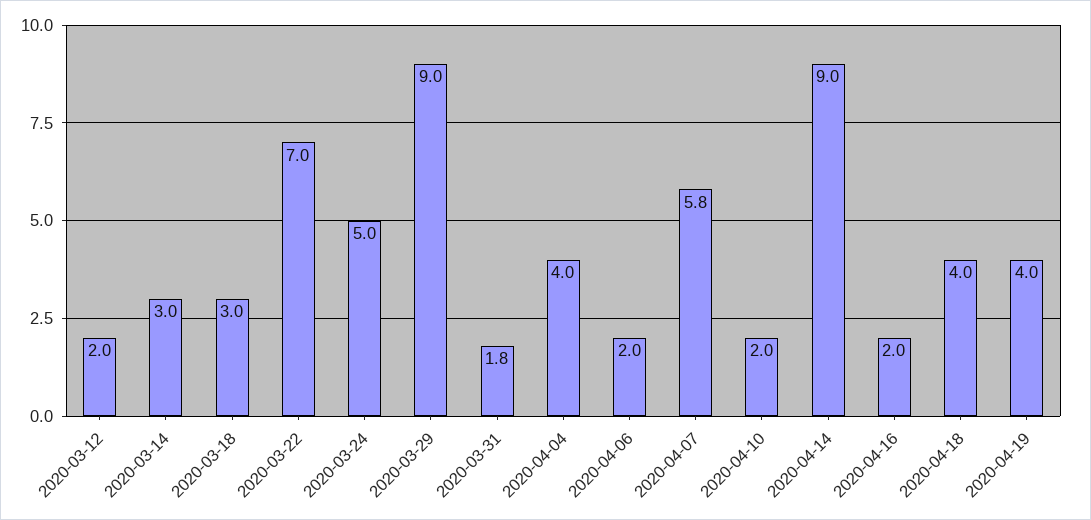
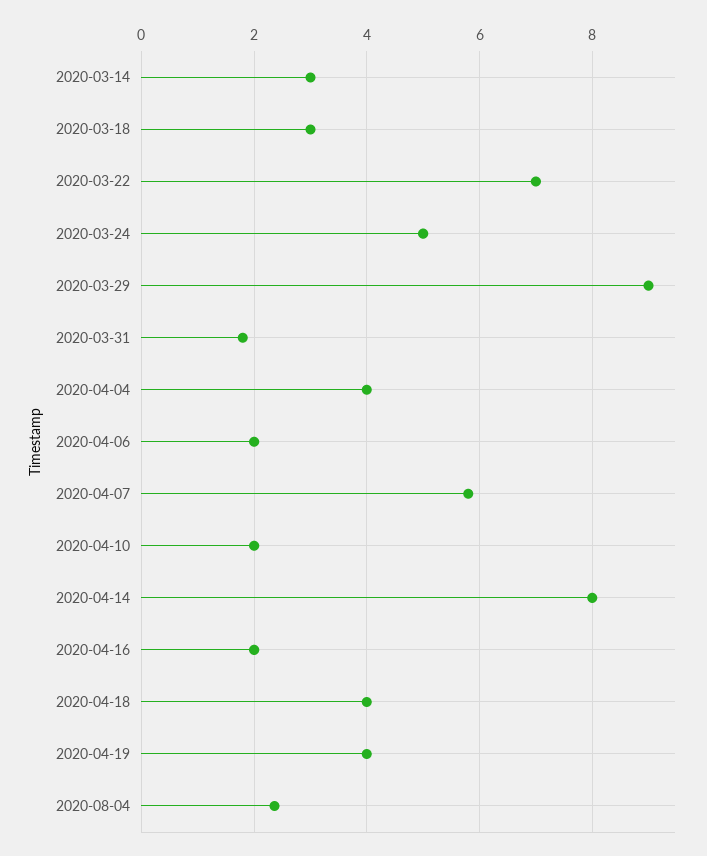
2020-03-12: 2 -> none
2020-04-14: 9 -> 8
2020-08-04: none -> 2.4

